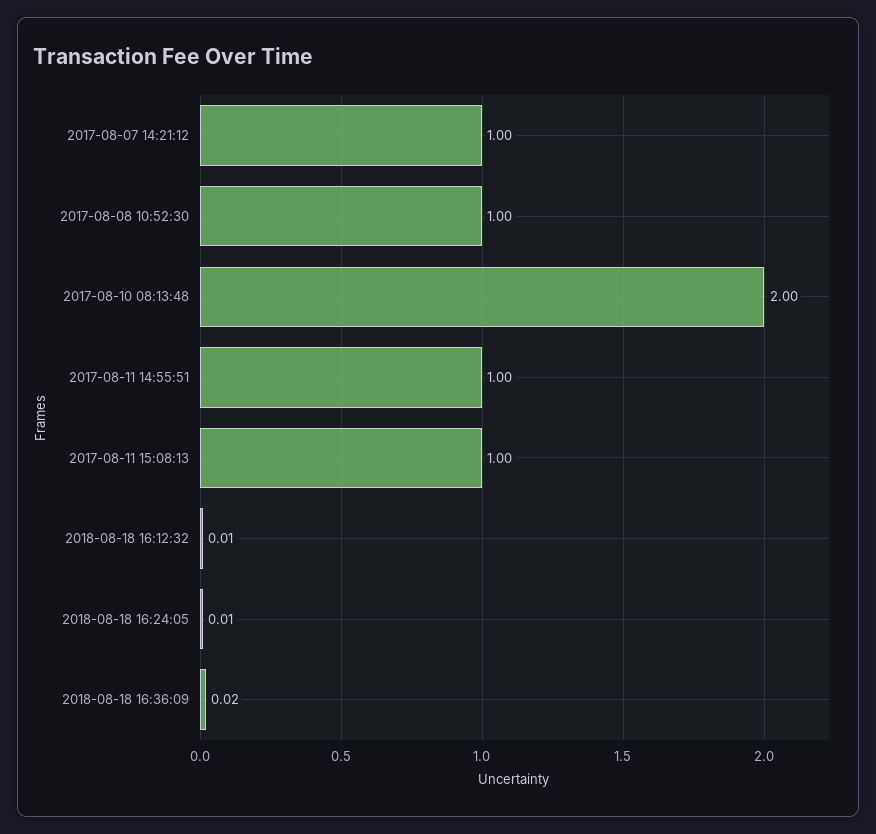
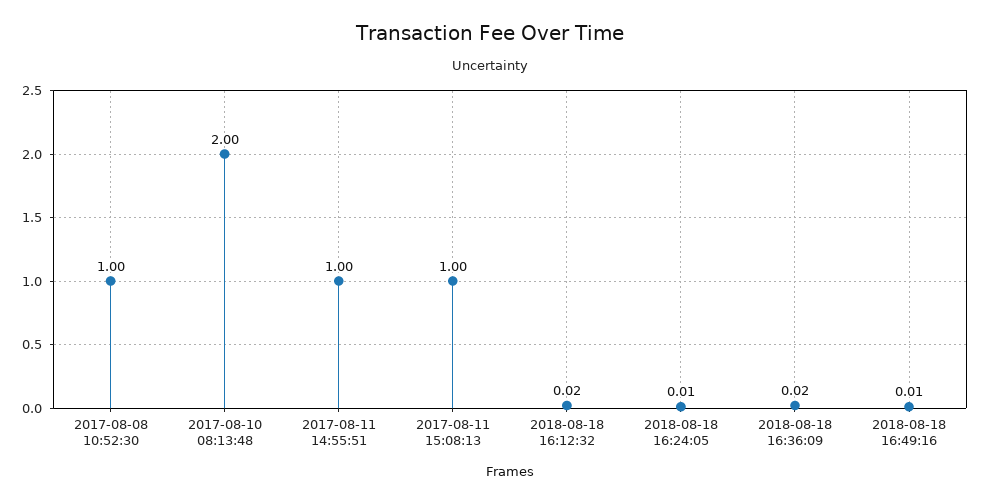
2017-08-07 14:21:12: 1 -> none
2018-08-18 16:12:32: 0.01 -> 0.02
2018-08-18 16:49:16: none -> 0.01

